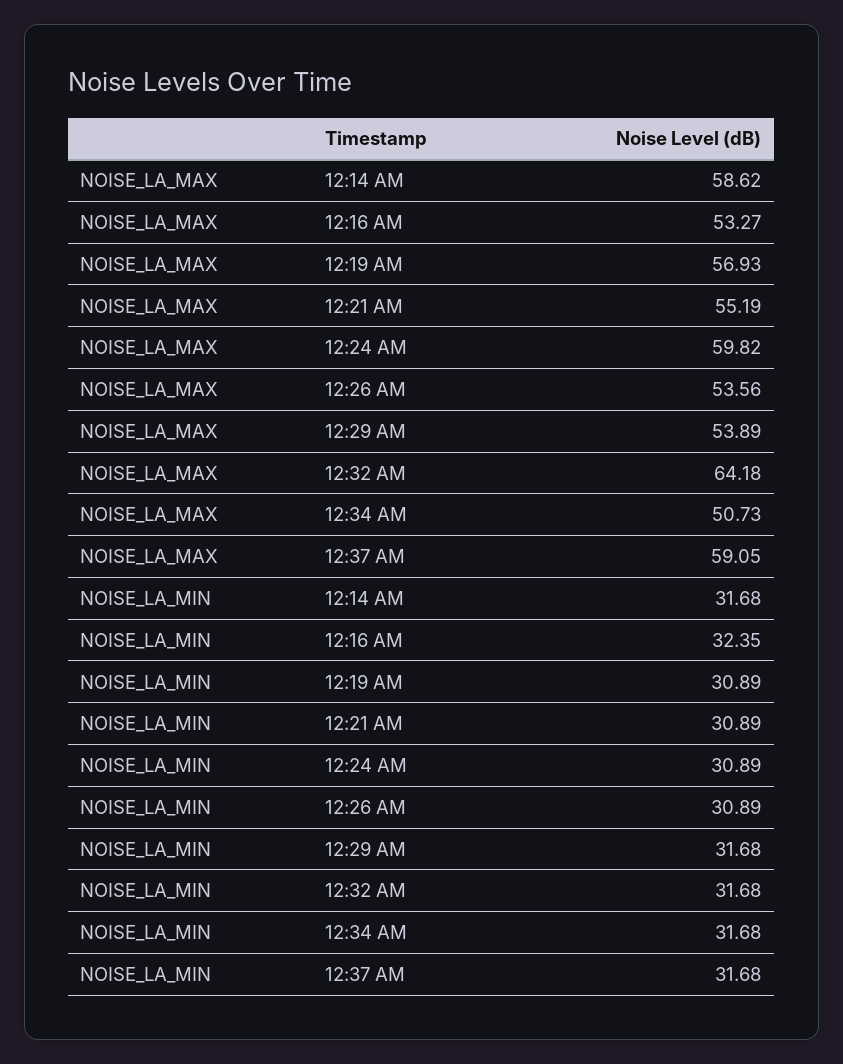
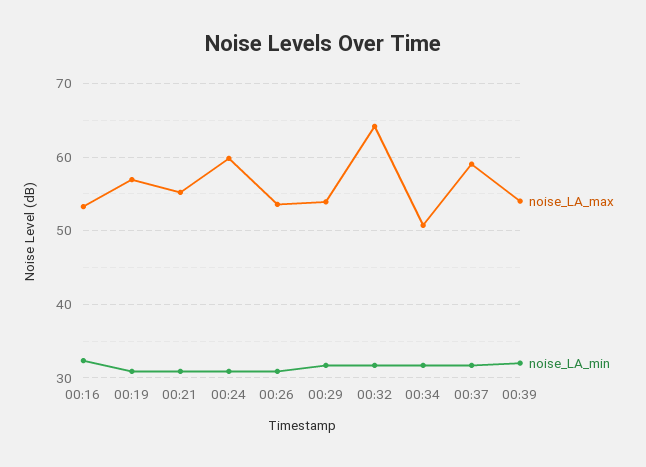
NOISE_LA_MAX, 12:14 AM: 58.62 -> none
NOISE_LA_MIN, 12:14 AM: 31.68 -> none
NOISE_LA_MAX, 00:39: none -> 54
NOISE_LA_MIN, 00:39: none -> 32

